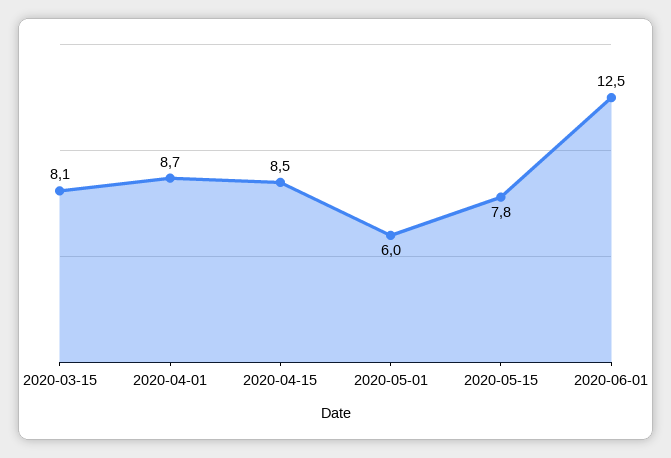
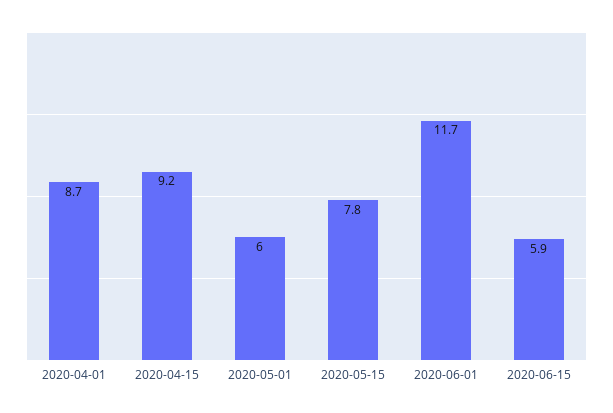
2020-03-15: 8.1 -> none
2020-04-15: 8.5 -> 9.2
2020-06-01: 12.5 -> 11.7
2020-06-15: none -> 5.9

